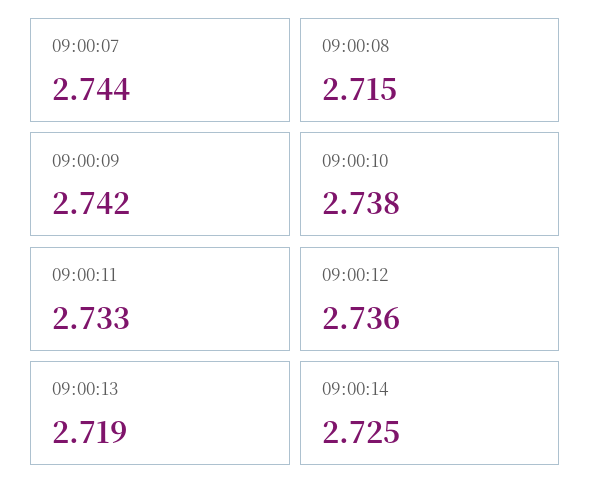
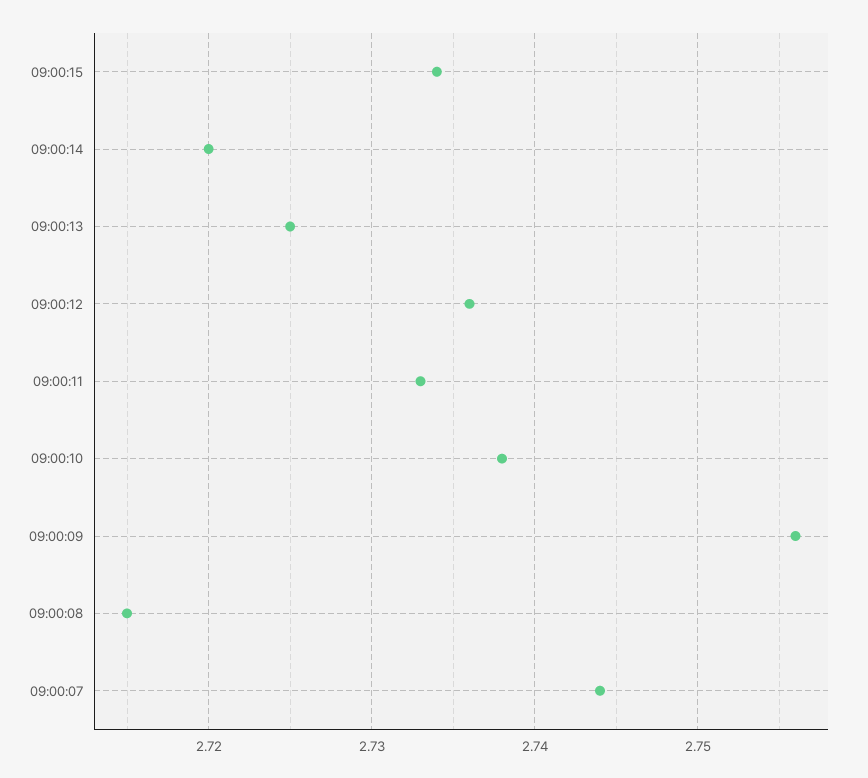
09:00:09: 2.742 -> 2.756
09:00:13: 2.719 -> 2.725
09:00:14: 2.725 -> 2.72
09:00:15: none -> 2.734

